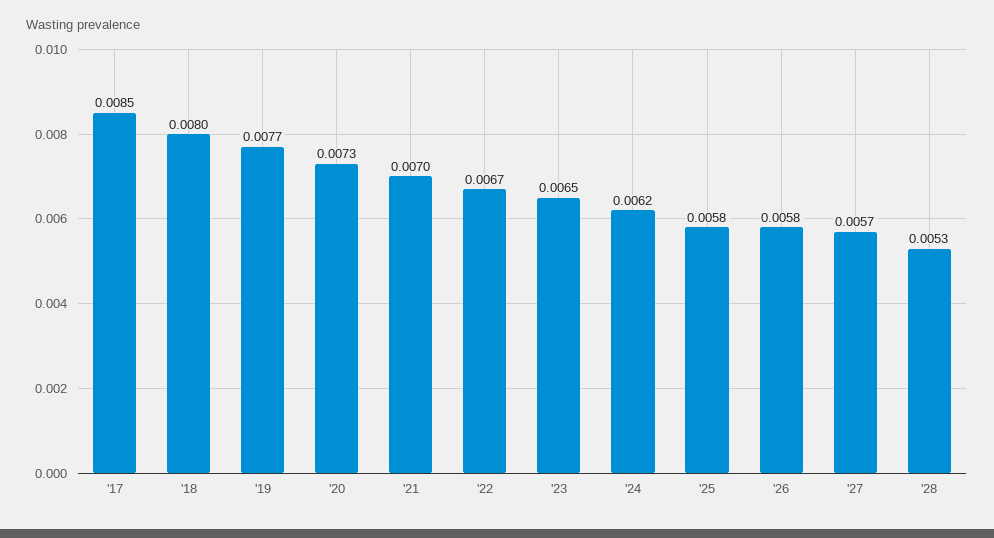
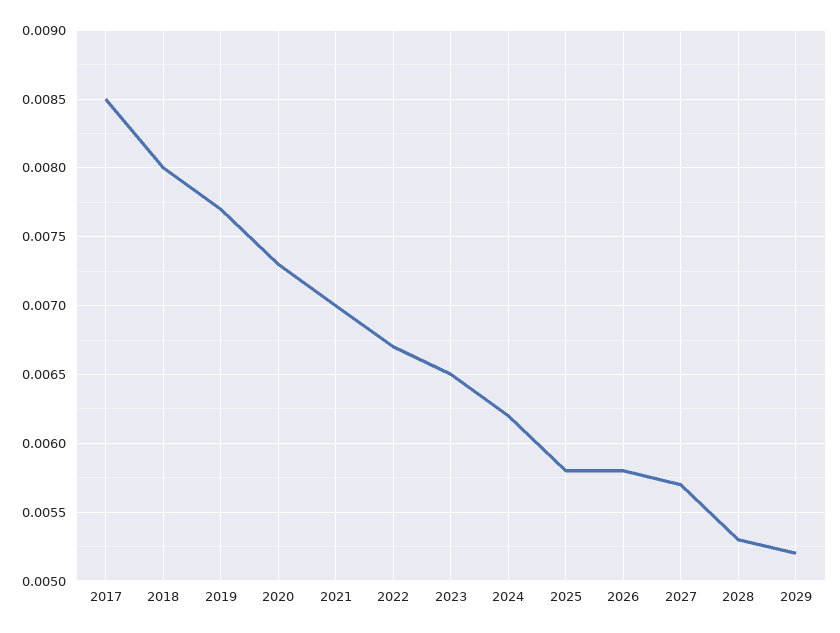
2029: none -> 0.0052

